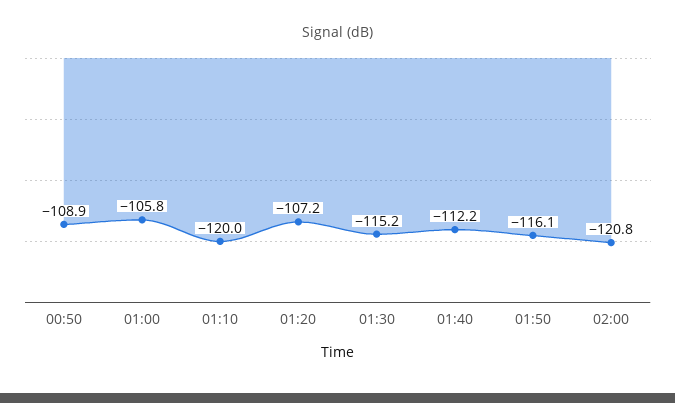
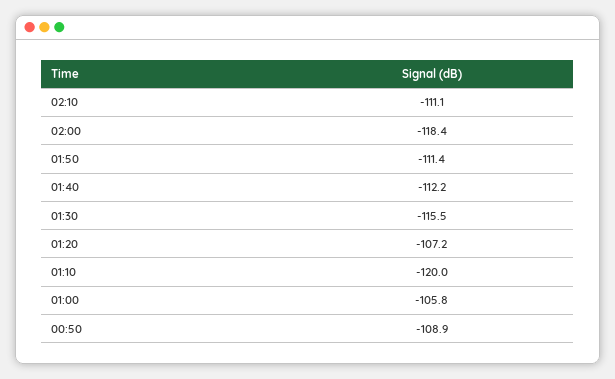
01:30: -115.2 -> -115.5
01:50: -116.1 -> -111.4
02:00: -120.8 -> -118.4
02:10: none -> -111.1

